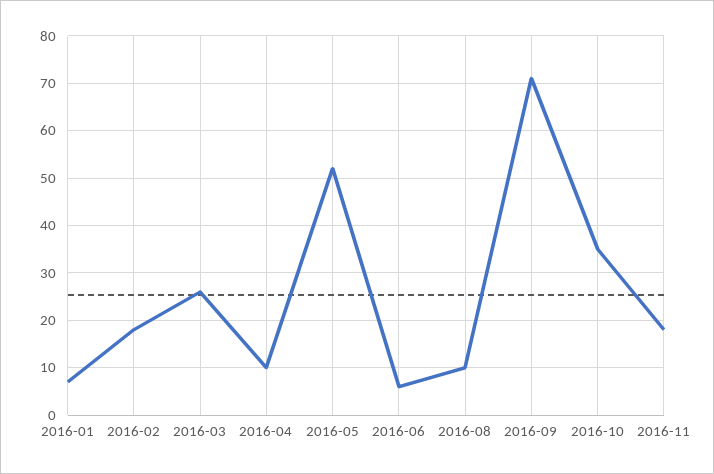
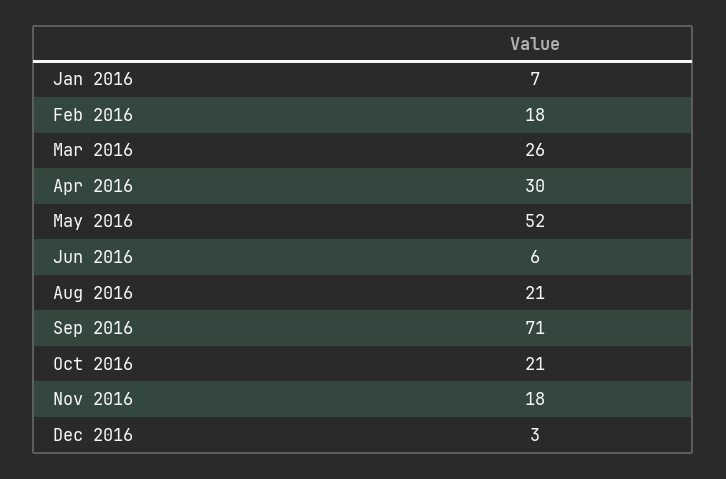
2016-04: 10 -> 30
2016-08: 10 -> 21
2016-10: 35 -> 21
Dec 2016: none -> 3

